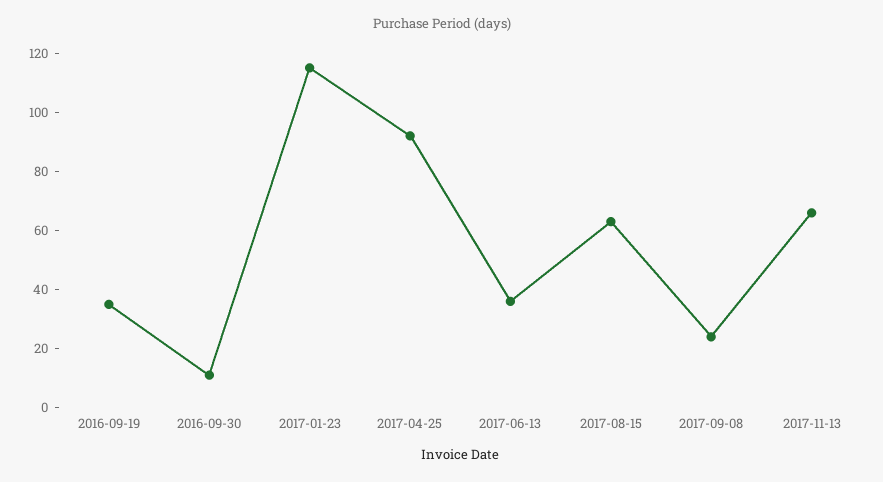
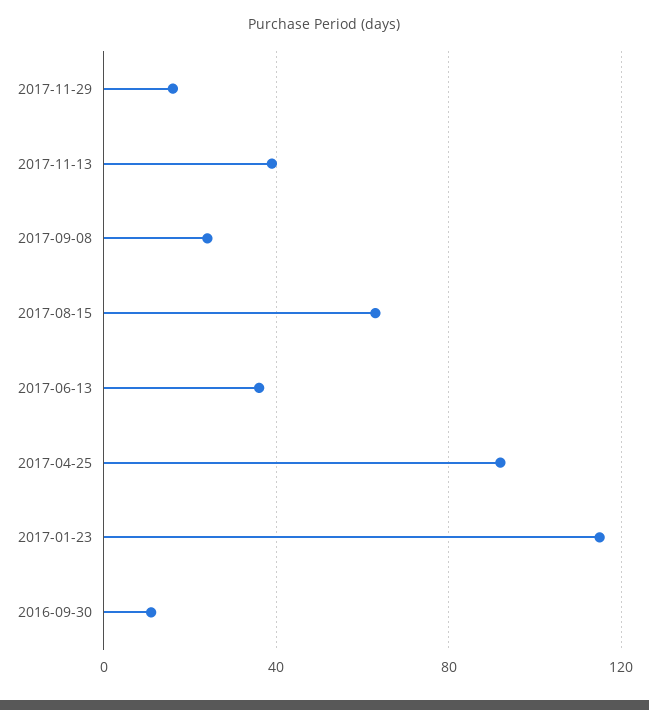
2016-09-19: 35 -> none
2017-11-13: 65 -> 40
2017-11-29: none -> 15

